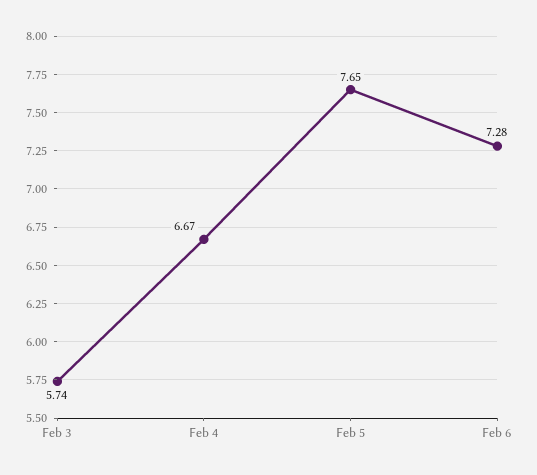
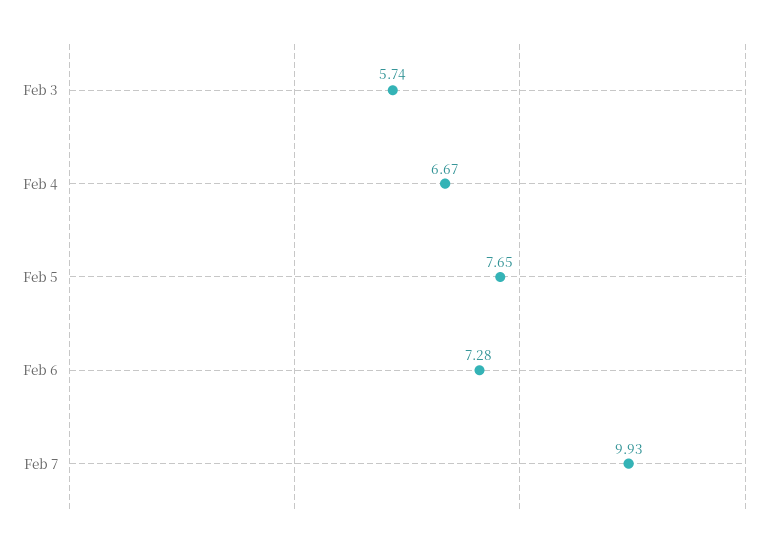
Feb 7: none -> 9.93

